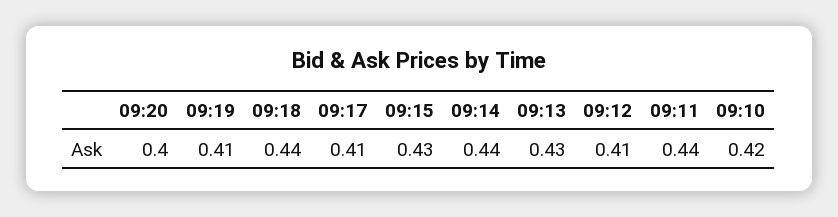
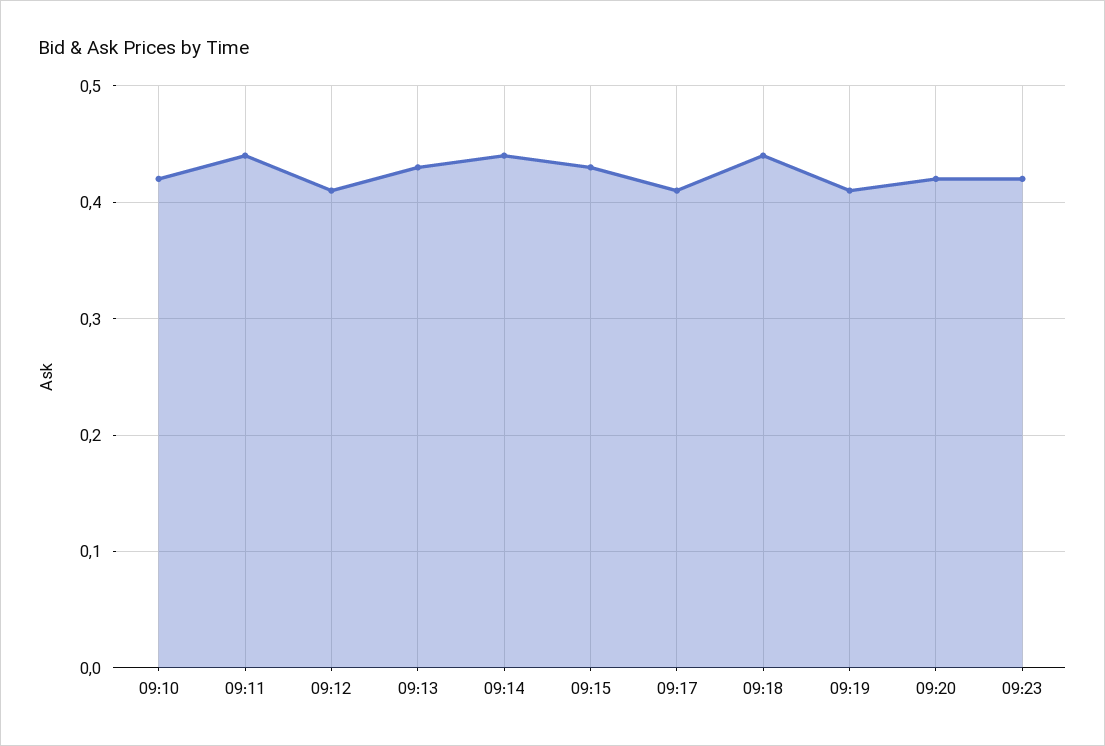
09:20: 0.4 -> 0.42
09:23: none -> 0.42

